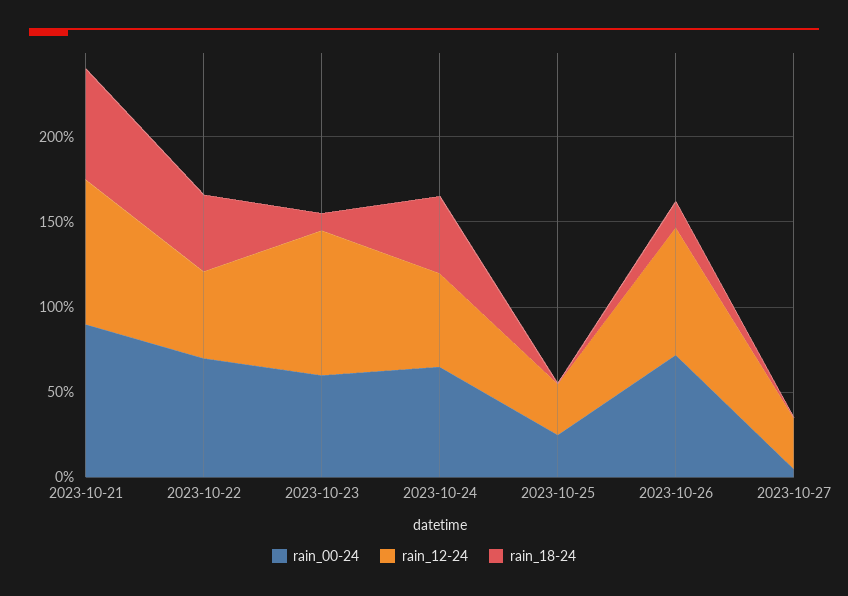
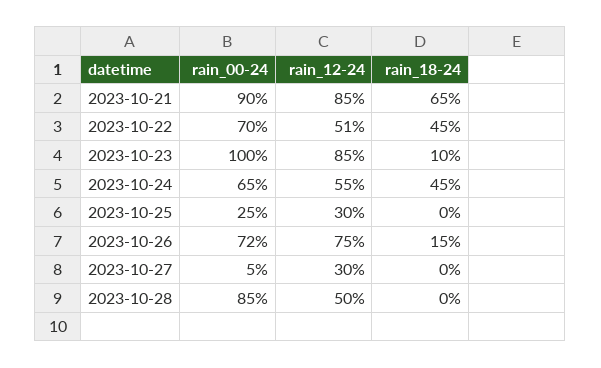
rain_00-24, 2023-10-23: 60 -> 100
rain_00-24, 2023-10-28: none -> 85
rain_12-24, 2023-10-28: none -> 50
rain_18-24, 2023-10-28: none -> 0

